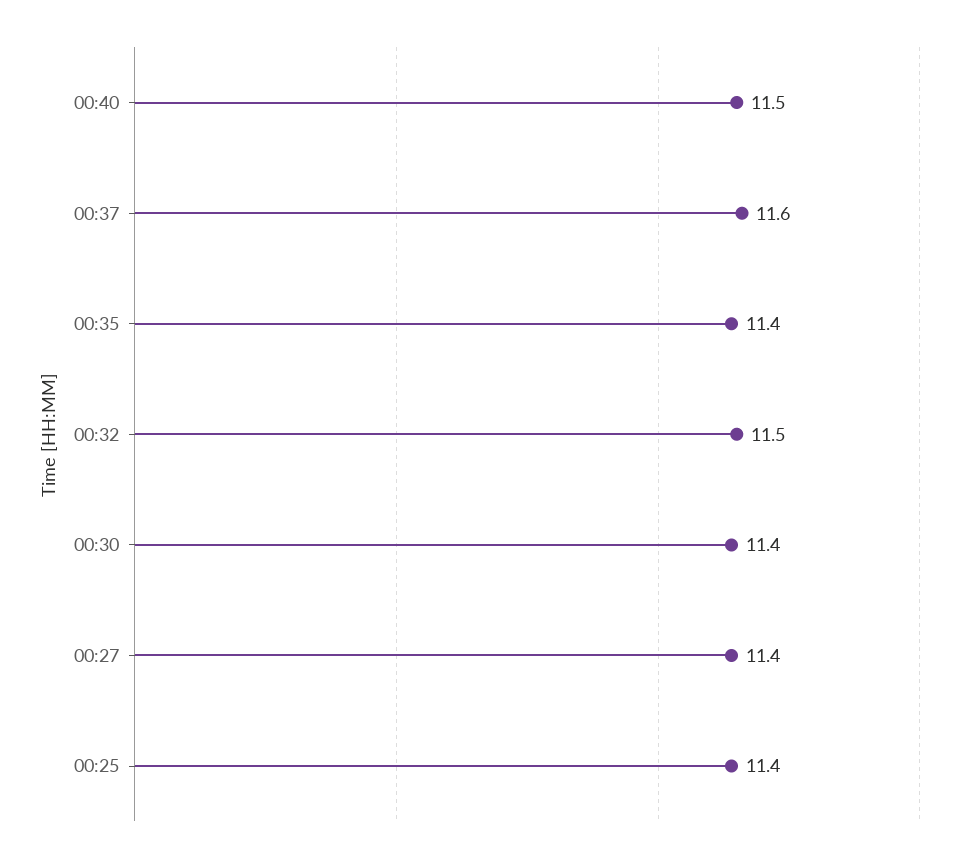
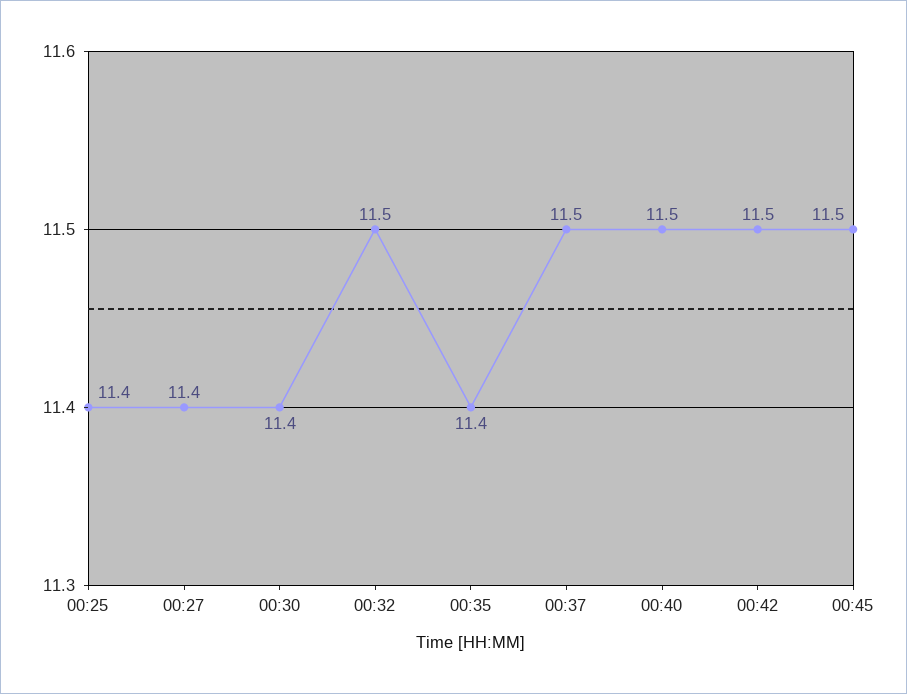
00:37: 11.6 -> 11.5
00:42: none -> 11.5
00:45: none -> 11.5

